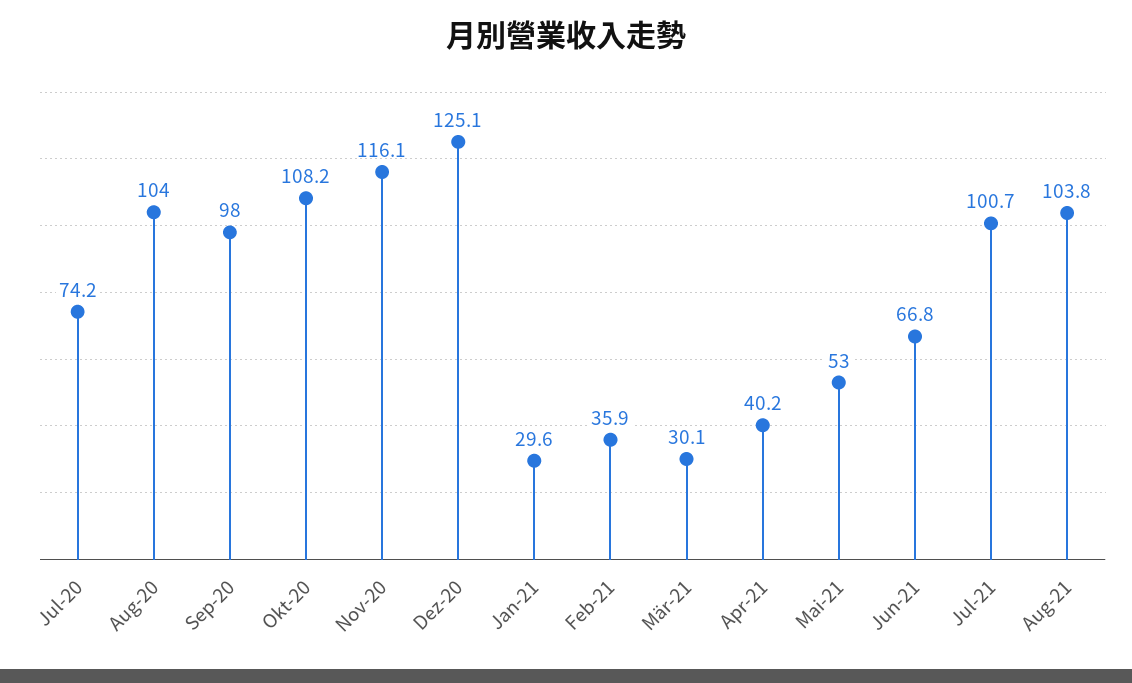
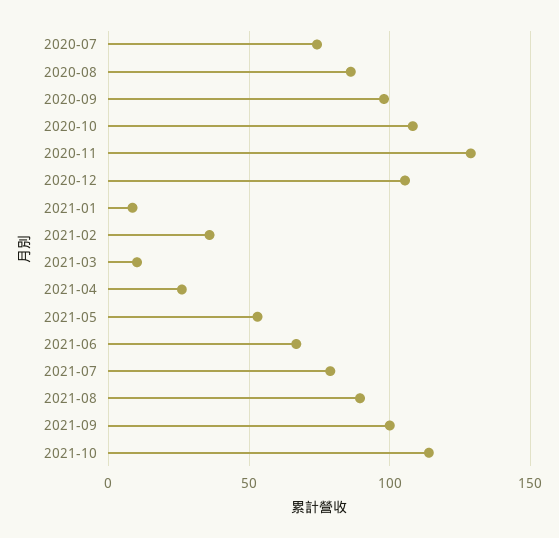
Aug-20: 104 -> 85
Nov-20: 116.1 -> 130
Dez-20: 125.1 -> 105
Jan-21: 29.6 -> 10
Mär-21: 30.1 -> 10
Apr-21: 40.2 -> 25
Jul-21: 100.7 -> 80
Aug-21: 103.8 -> 90
2021-09: none -> 100
2021-10: none -> 115

